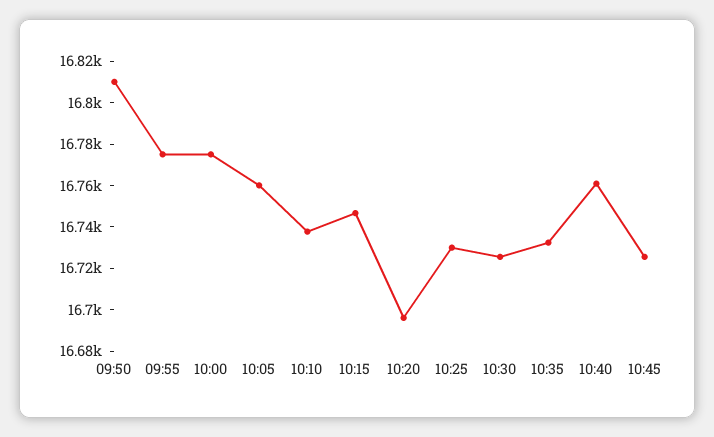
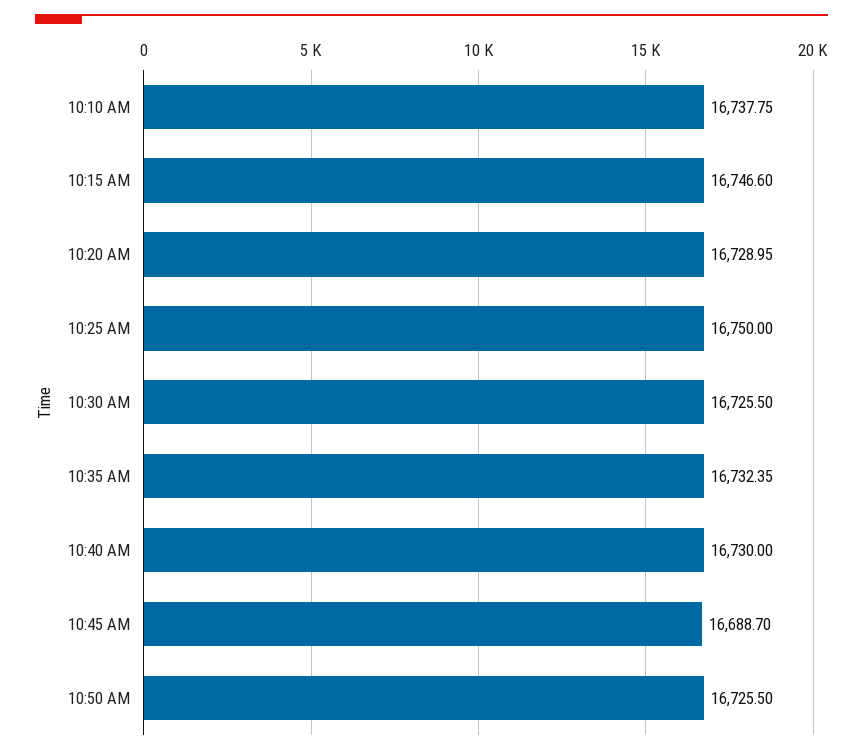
09:50: 16810 -> none
09:55: 16775 -> none
10:00: 16775 -> none
10:05: 16760 -> none
10:20: 16695 -> 16728.95
10:25: 16730 -> 16750
10:40: 16760 -> 16730
10:45: 16725 -> 16688.7
10:50 AM: none -> 16725.5

